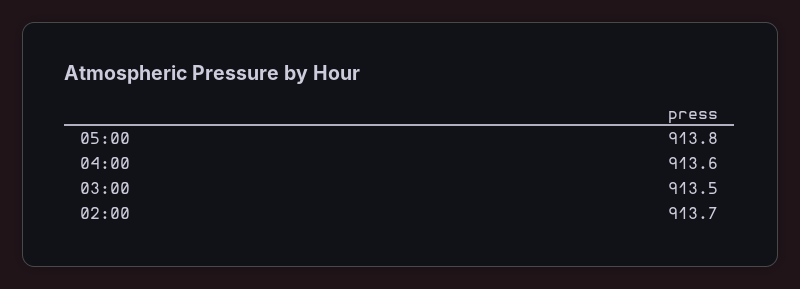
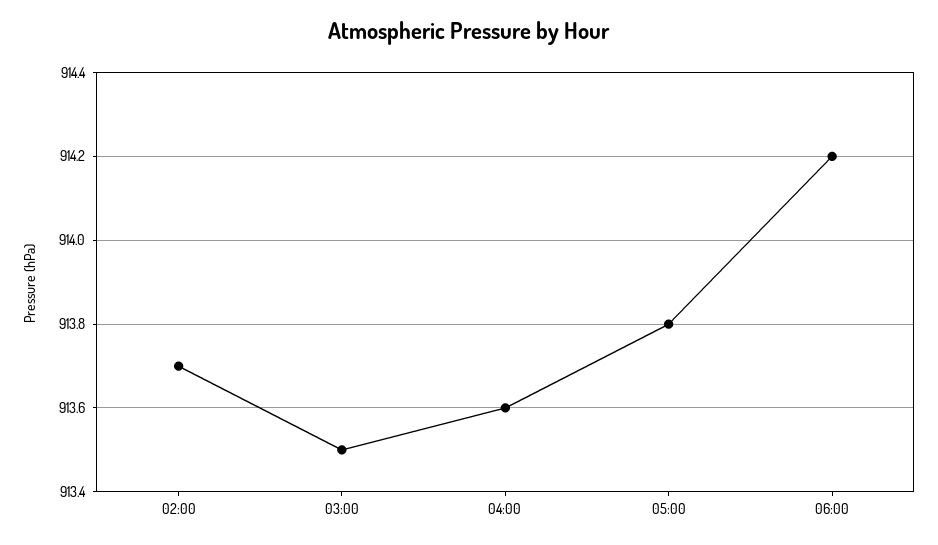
06:00: none -> 914.2

